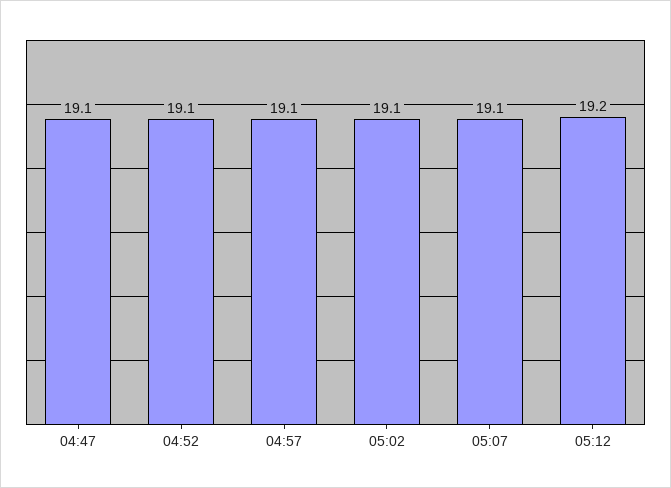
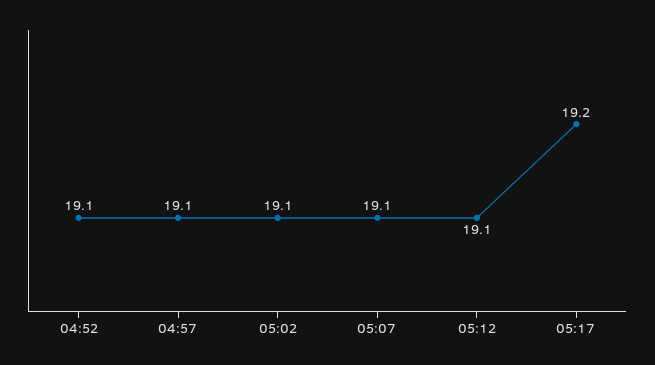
04:47: 19.1 -> none
05:12: 19.2 -> 19.1
05:17: none -> 19.2

